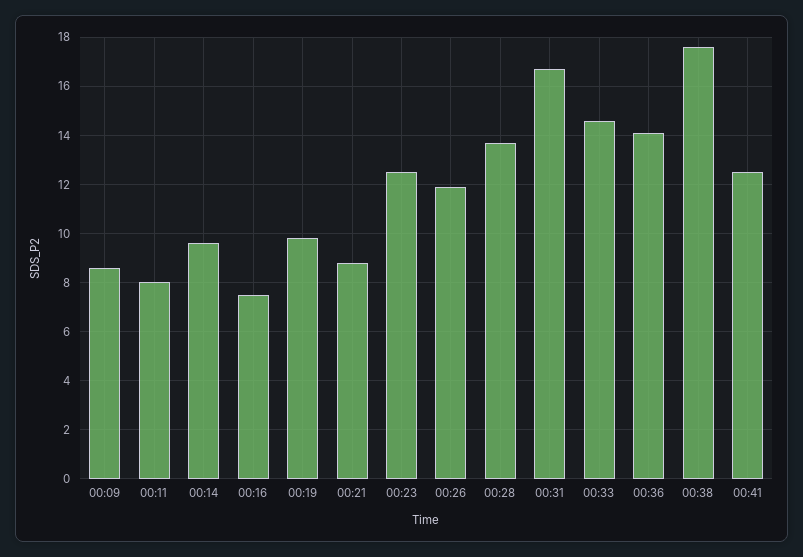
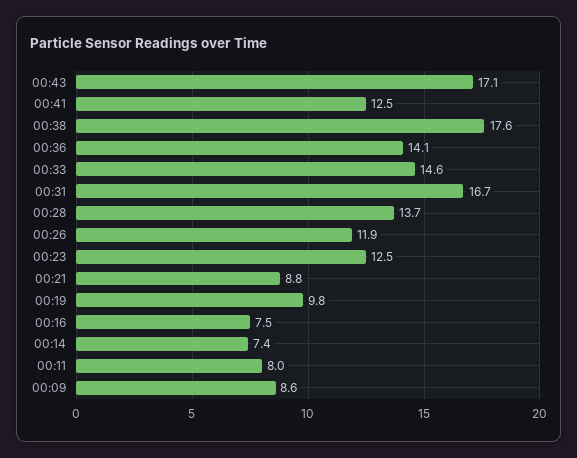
00:14: 9.5 -> 7.4
00:43: none -> 17.1

